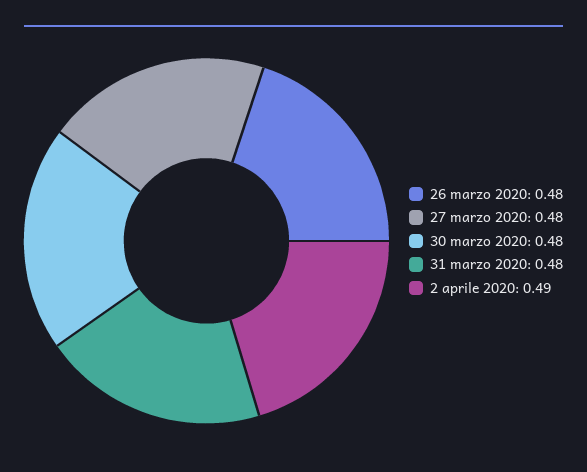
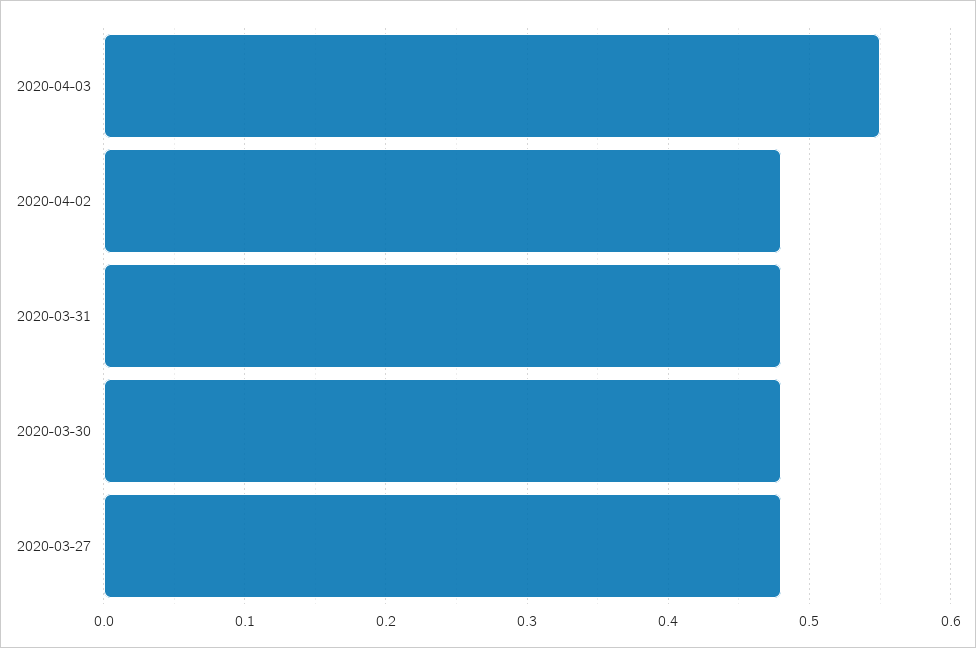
26 marzo 2020: 0.48 -> none
2 aprile 2020: 0.49 -> 0.48
2020-04-03: none -> 0.55

